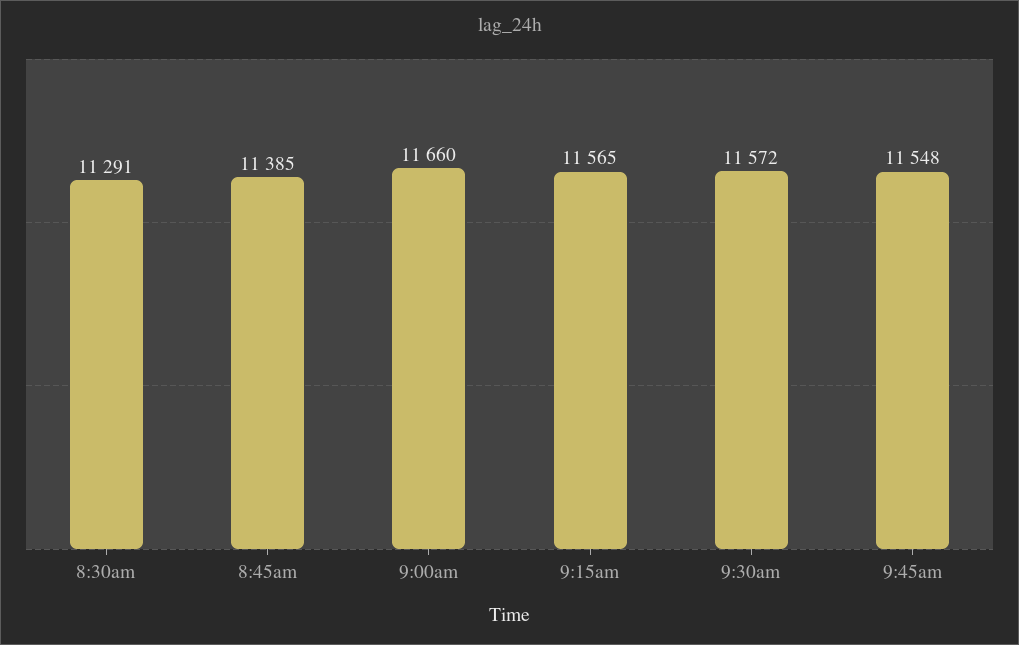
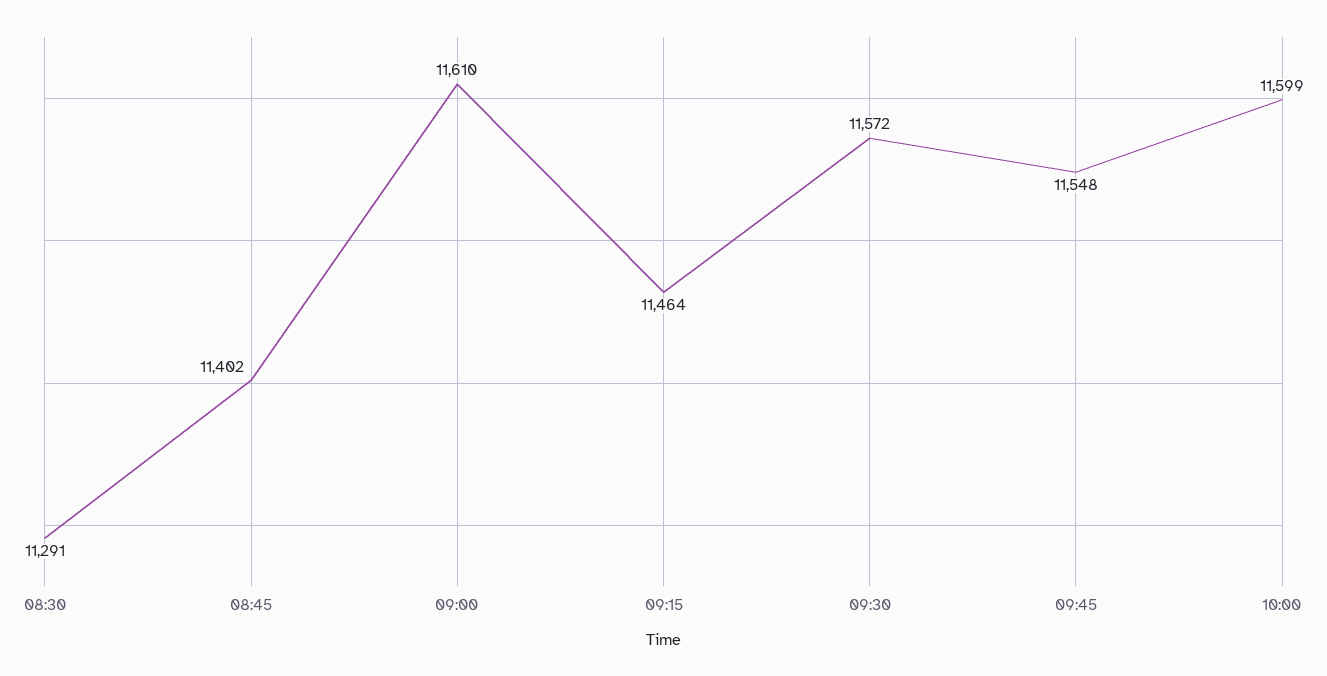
8:45am: 11385 -> 11402
9:00am: 11660 -> 11610
9:15am: 11565 -> 11464
10:00: none -> 11599

